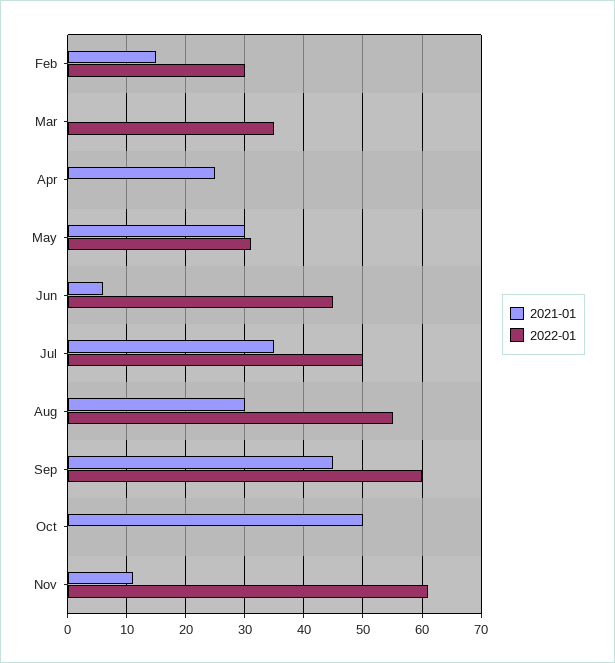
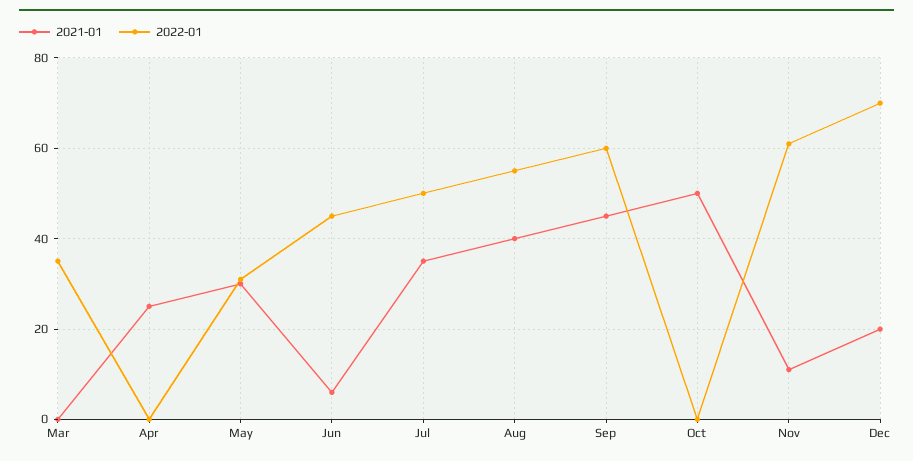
2021-01, Feb: 15 -> none
2022-01, Feb: 30 -> none
2021-01, Aug: 30 -> 40
2021-01, Dec: none -> 20
2022-01, Dec: none -> 70

